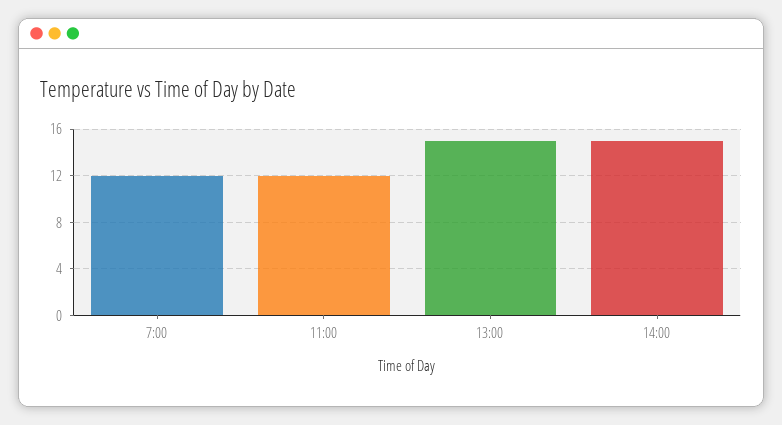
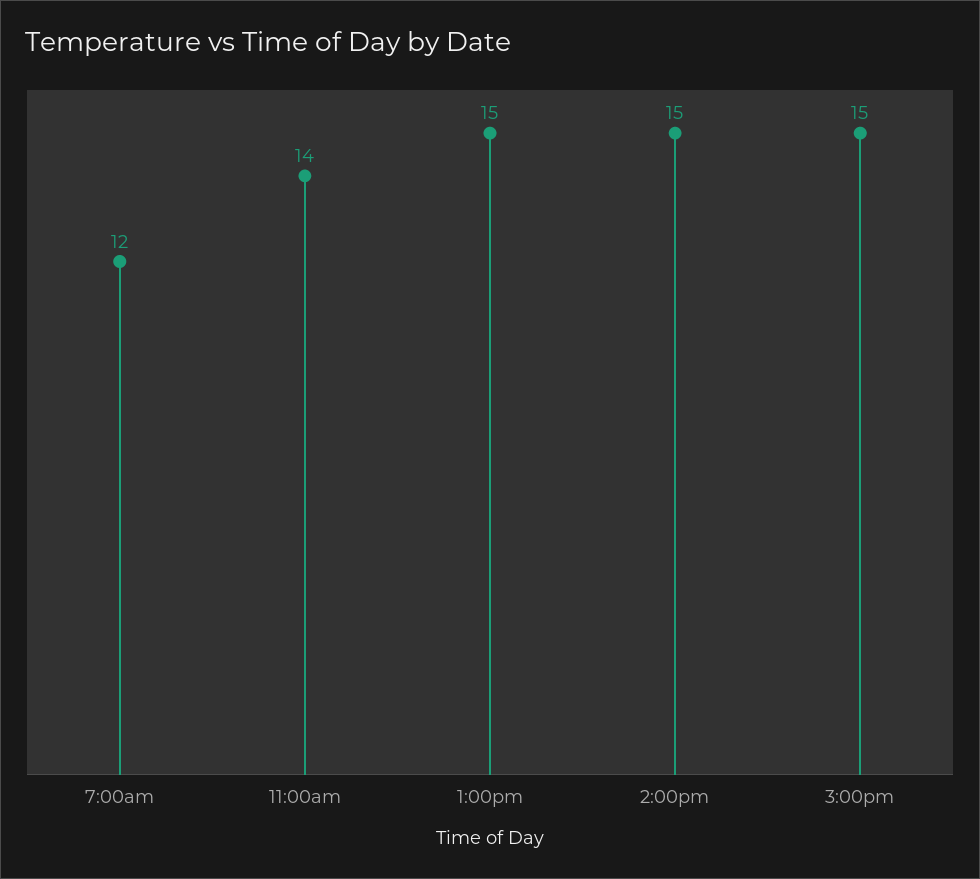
11:00: 12 -> 14
3:00pm: none -> 15

